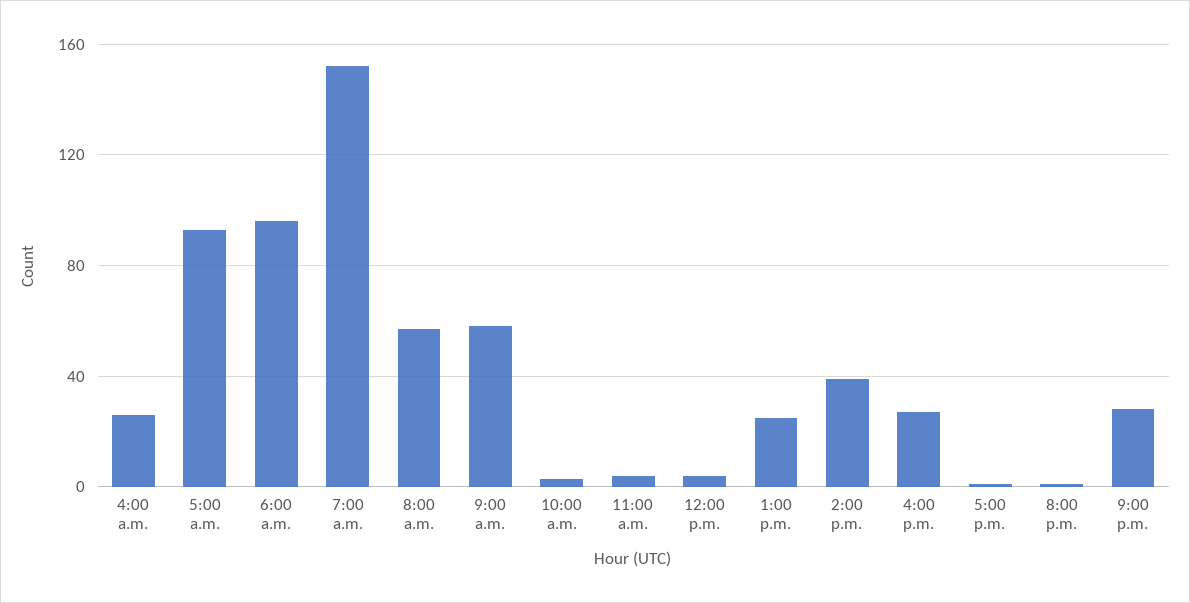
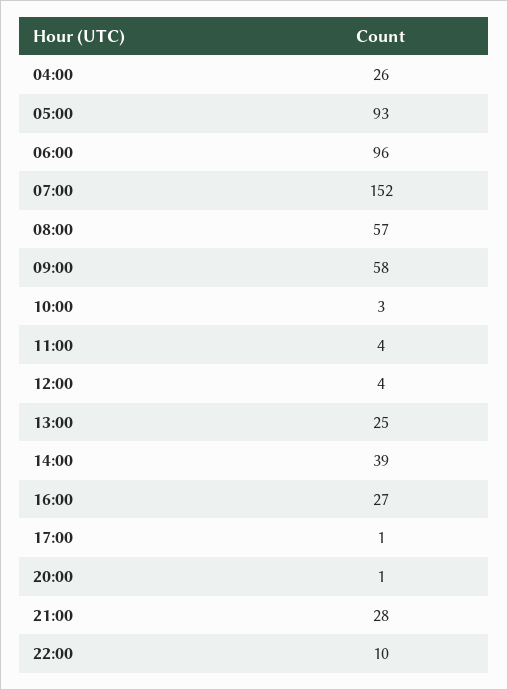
22:00: none -> 10

